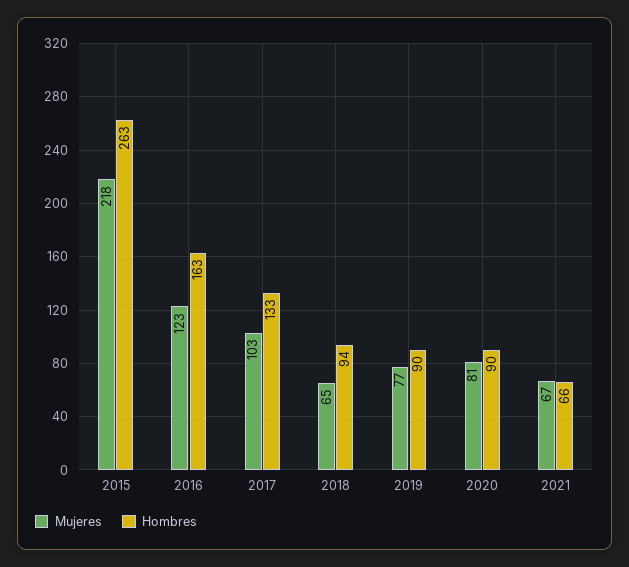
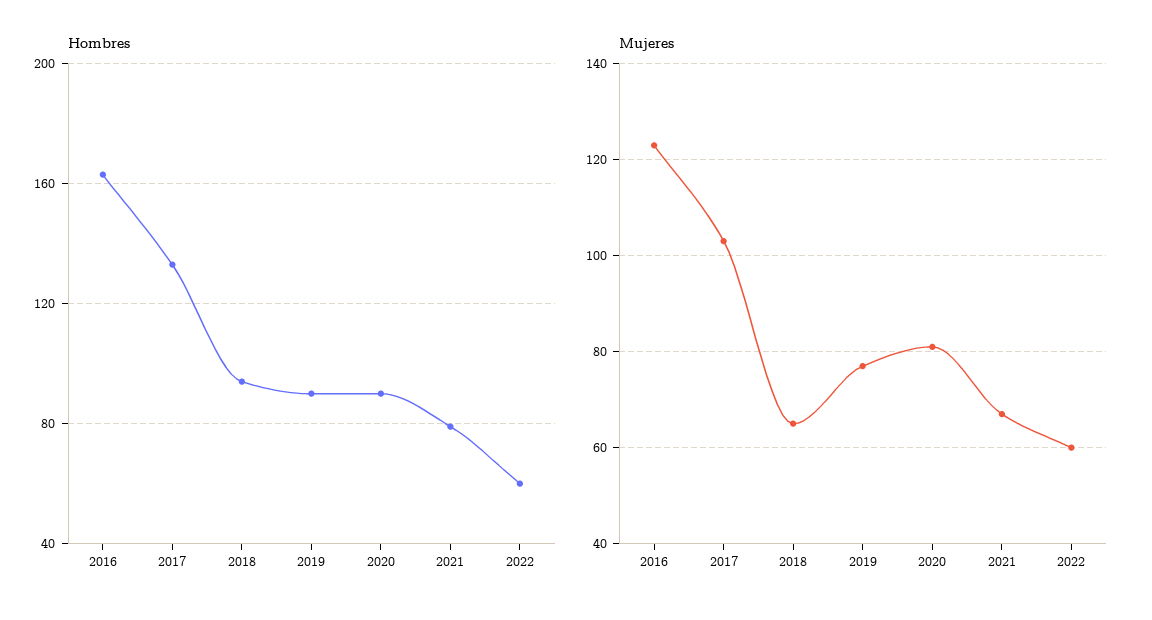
Mujeres, 2015: 218 -> none
Hombres, 2015: 263 -> none
Hombres, 2021: 66 -> 80
Hombres, 2022: none -> 60
Mujeres, 2022: none -> 60

